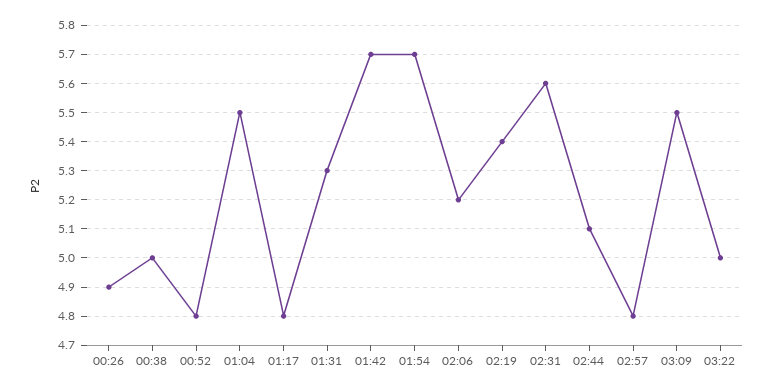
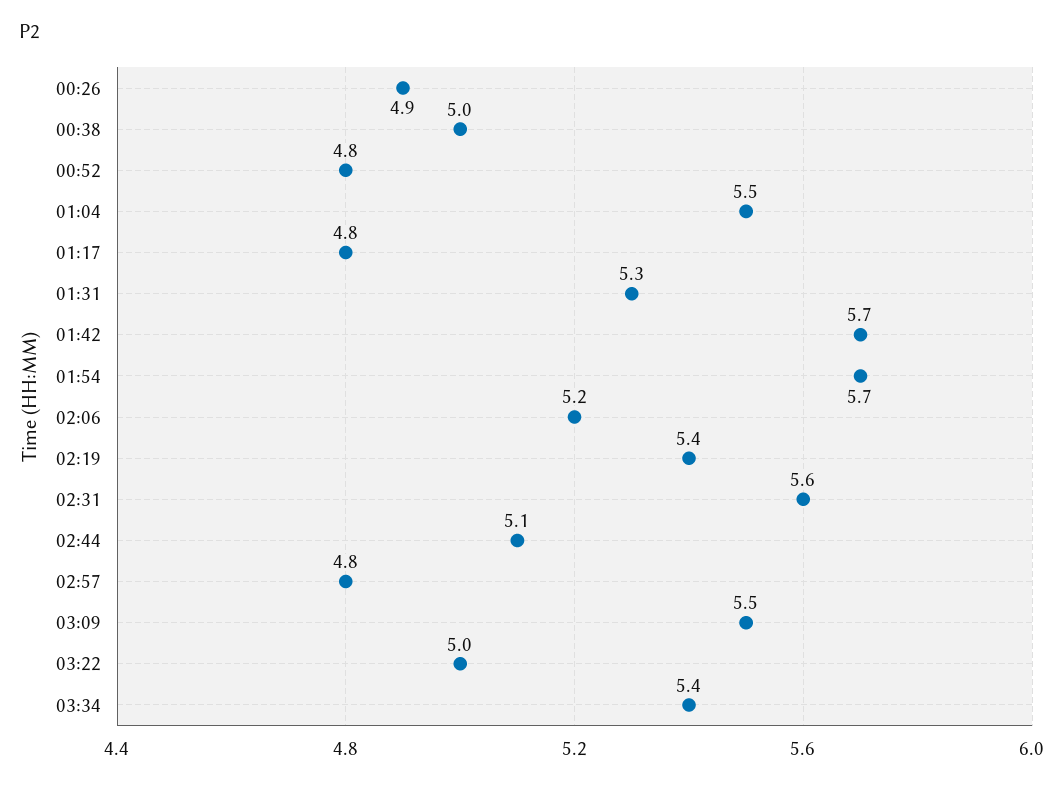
03:34: none -> 5.4

